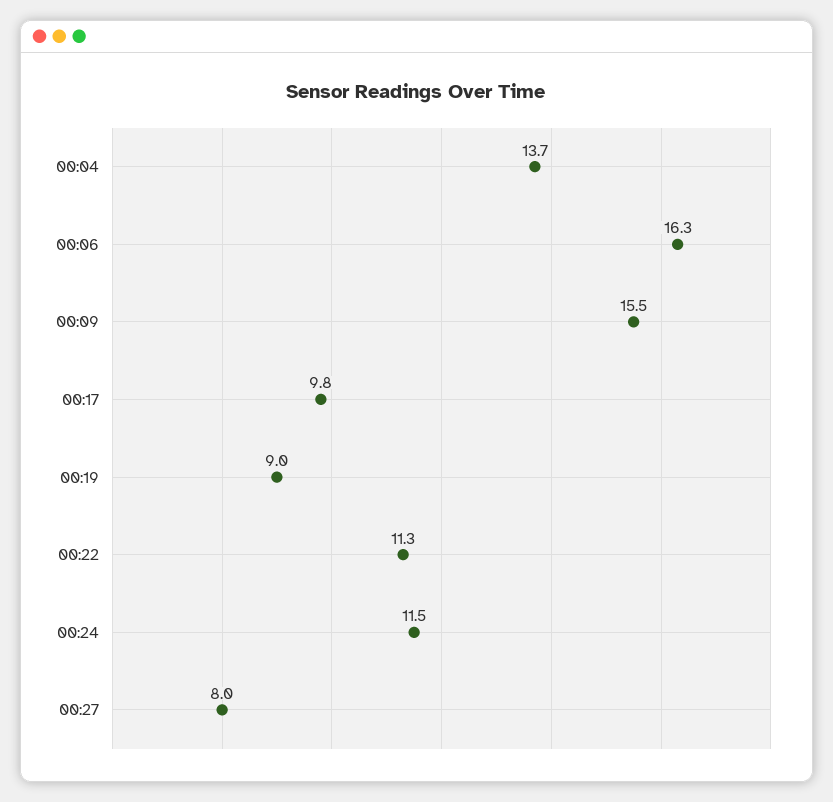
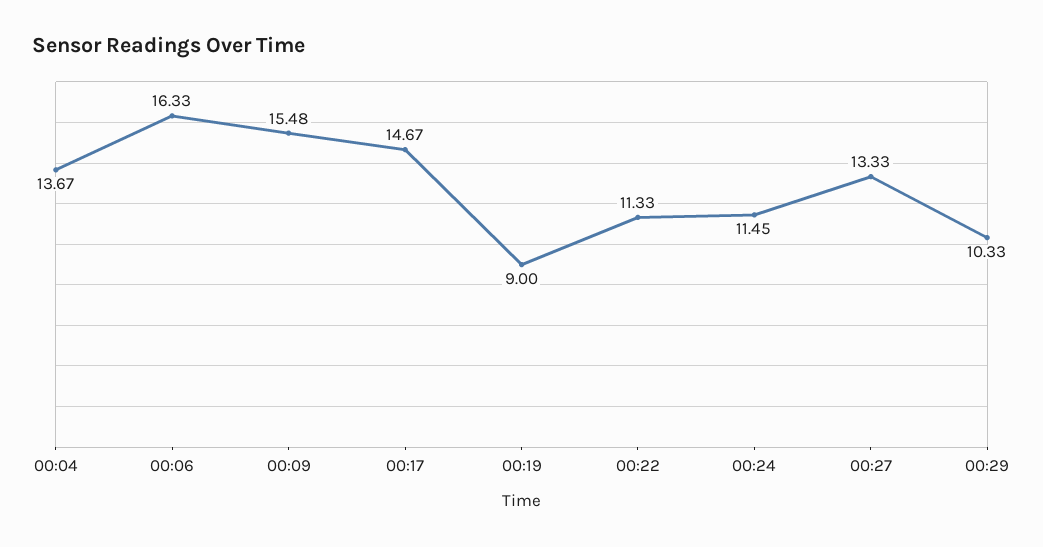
00:17: 9.8 -> 14.67
00:27: 8 -> 13.33
00:29: none -> 10.33

